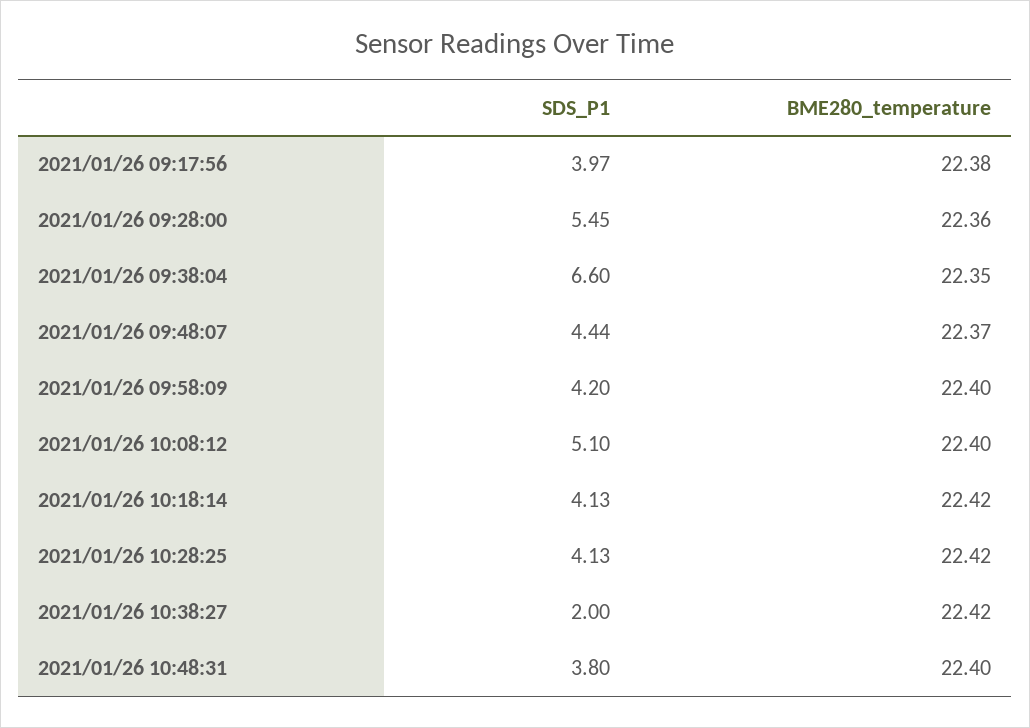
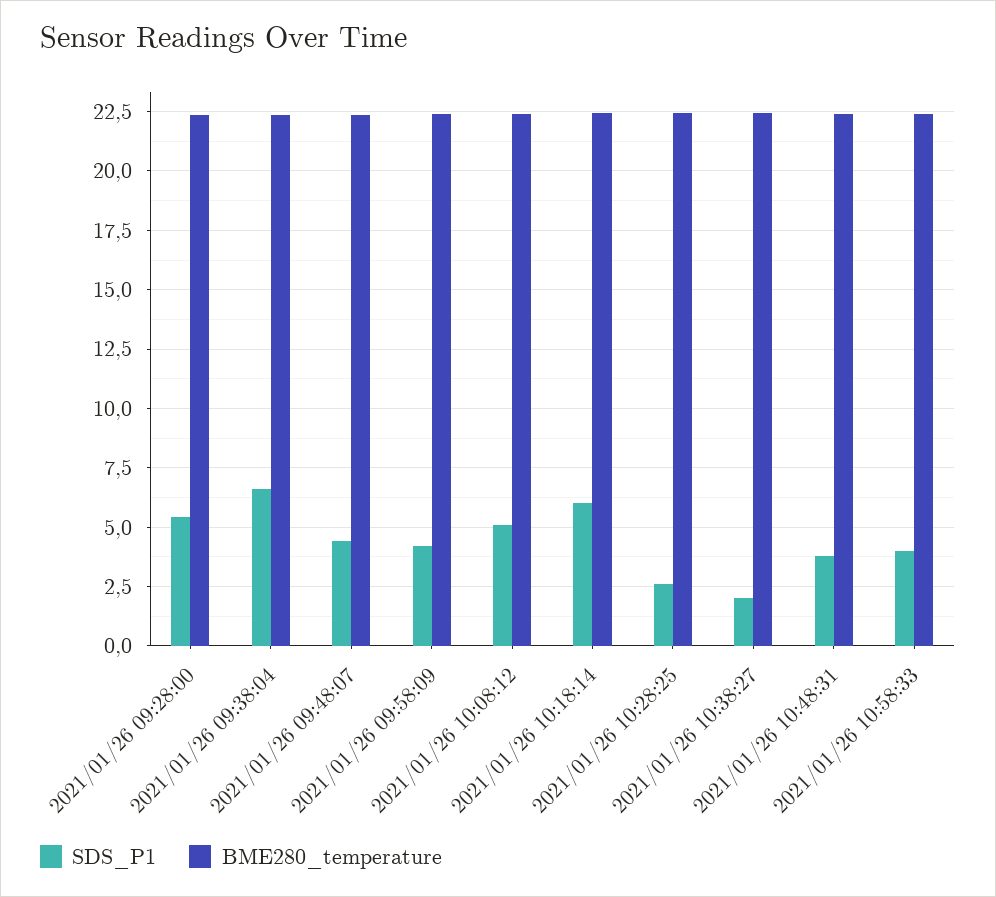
SDS_P1, 2021/01/26 09:17:56: 3.97 -> none
BME280_temperature, 2021/01/26 09:17:56: 22.38 -> none
SDS_P1, 2021/01/26 10:18:14: 4.13 -> 6
SDS_P1, 2021/01/26 10:28:25: 4.13 -> 2.5
SDS_P1, 2021/01/26 10:58:33: none -> 4
BME280_temperature, 2021/01/26 10:58:33: none -> 22.5

